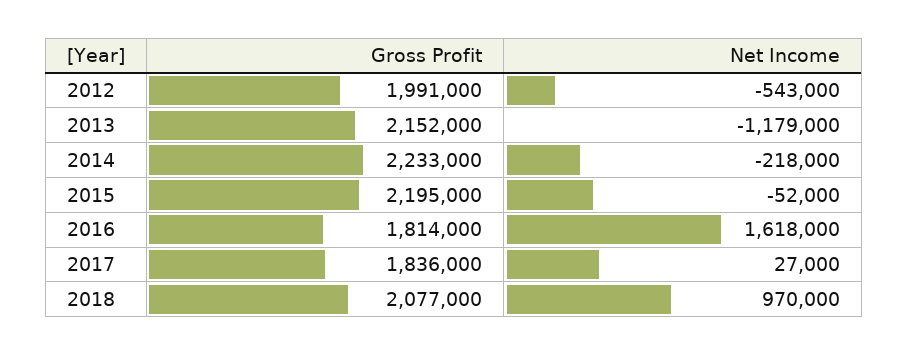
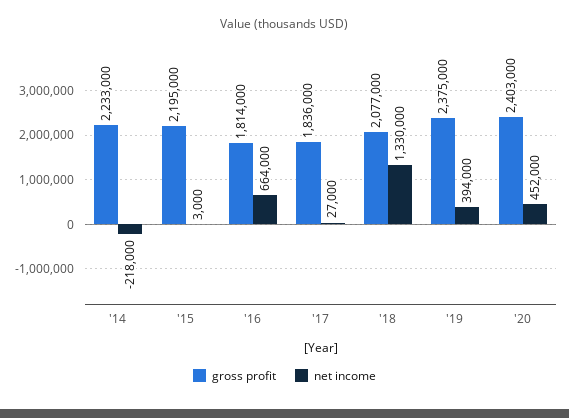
Gross Profit, 2012: 1991000 -> none
Net Income, 2012: -543000 -> none
Gross Profit, 2013: 2152000 -> none
Net Income, 2013: -1179000 -> none
Net Income, 2015: -52000 -> 3000
Net Income, 2016: 1618000 -> 664000
Net Income, 2018: 970000 -> 1330000
Gross Profit, '19: none -> 2375000
Net Income, '19: none -> 394000
Gross Profit, '20: none -> 2403000
Net Income, '20: none -> 452000

